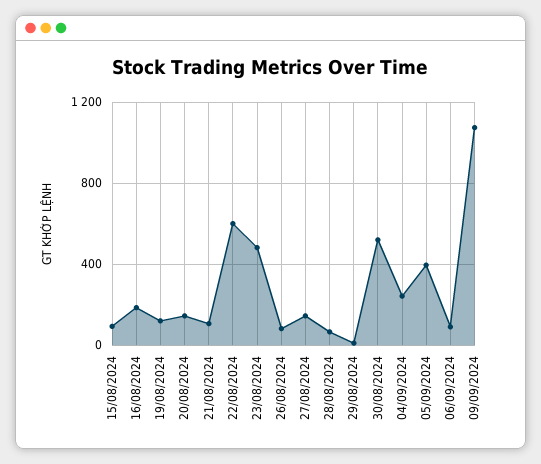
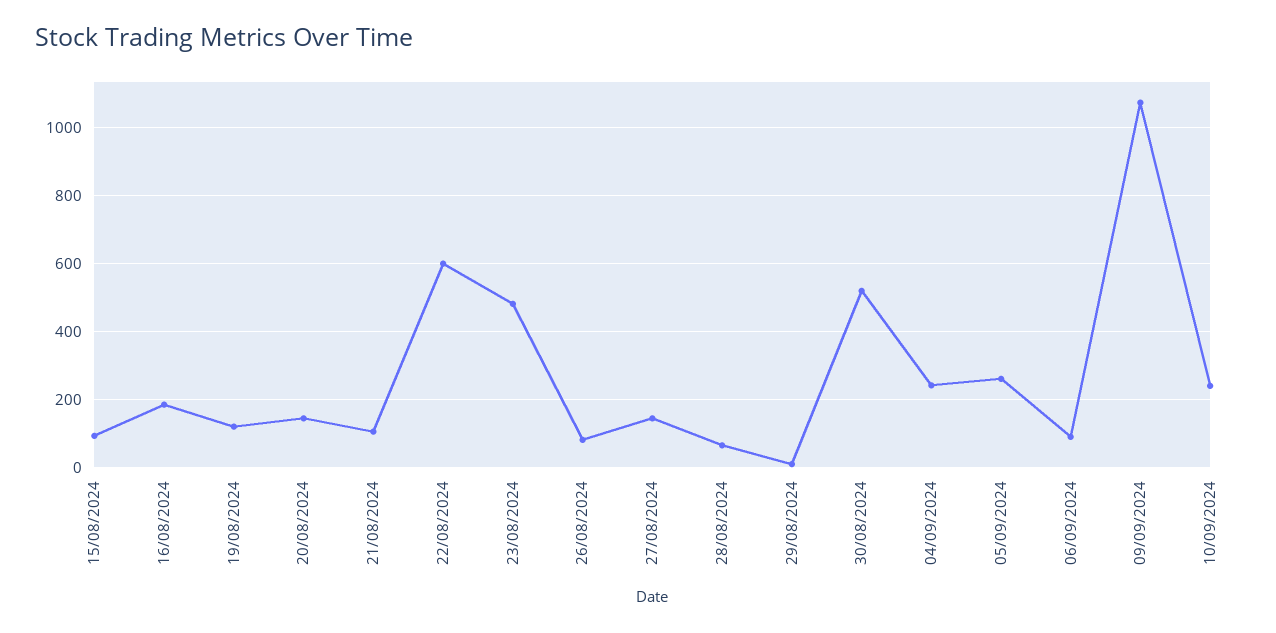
05/09/2024: 400 -> 260
10/09/2024: none -> 240

